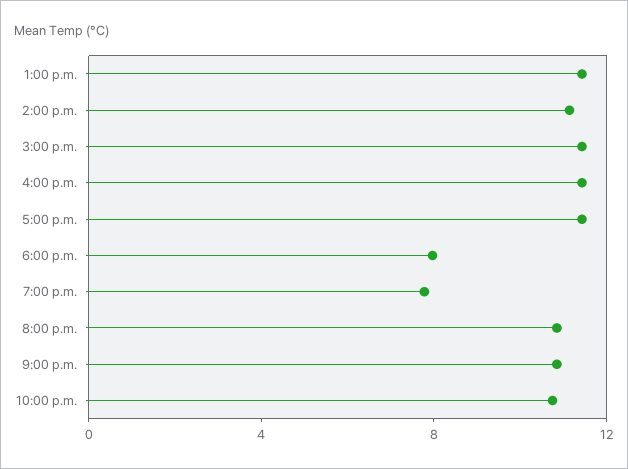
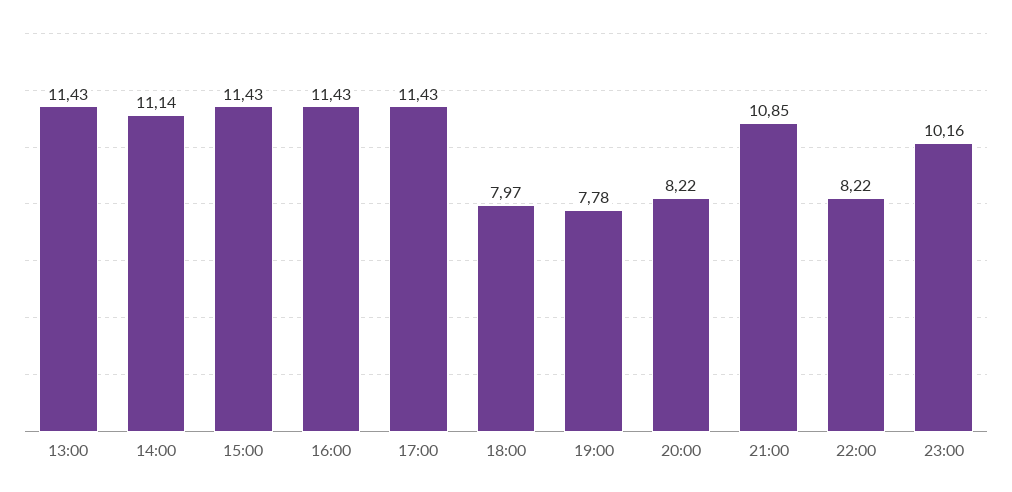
8:00 p.m.: 11 -> 8.22
10:00 p.m.: 11 -> 8.22
23:00: none -> 10.16

